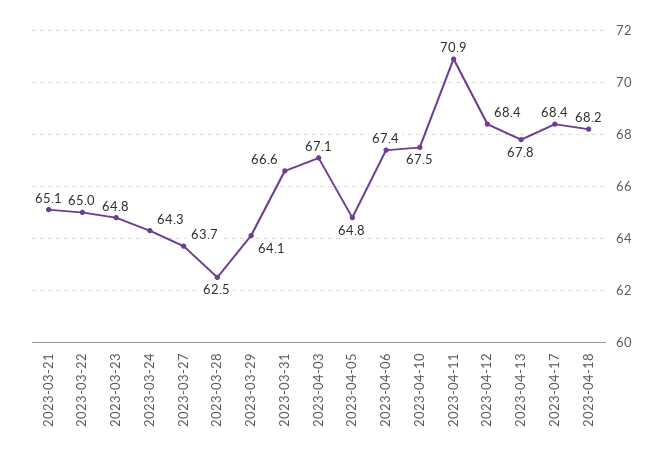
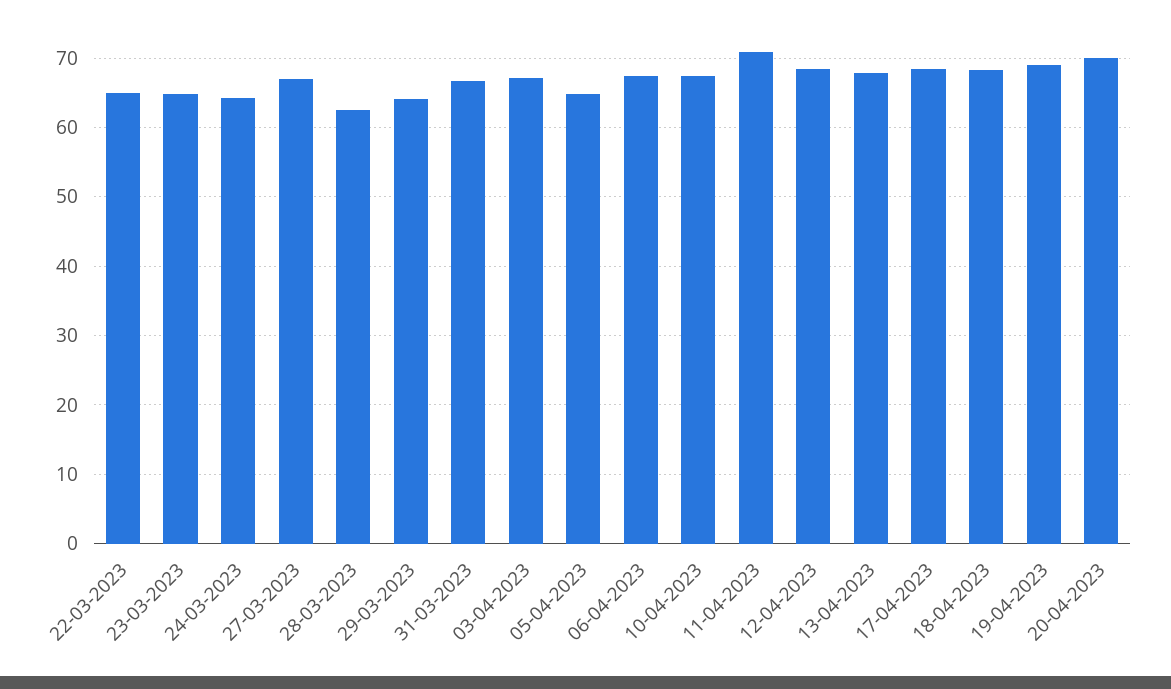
2023-03-21: 65.1 -> none
2023-03-27: 63.7 -> 67
19-04-2023: none -> 69
20-04-2023: none -> 70

